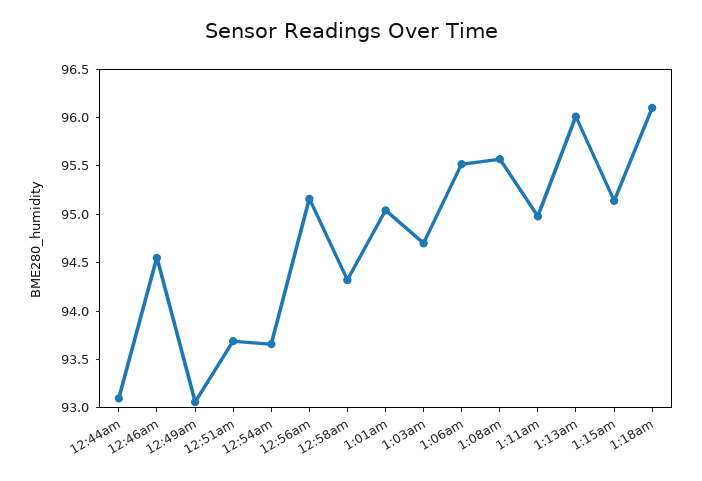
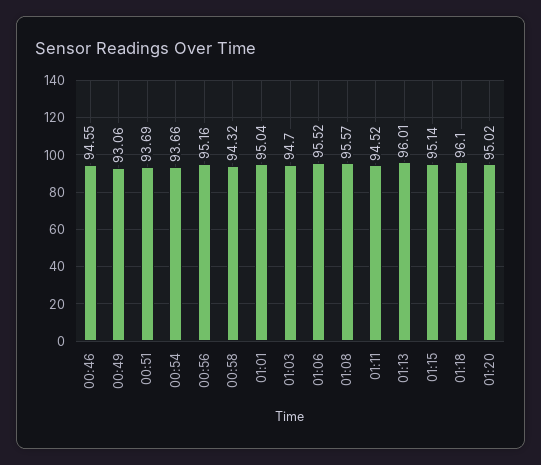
12:44am: 93.1 -> none
1:11am: 95 -> 94.52
01:20: none -> 95.02

